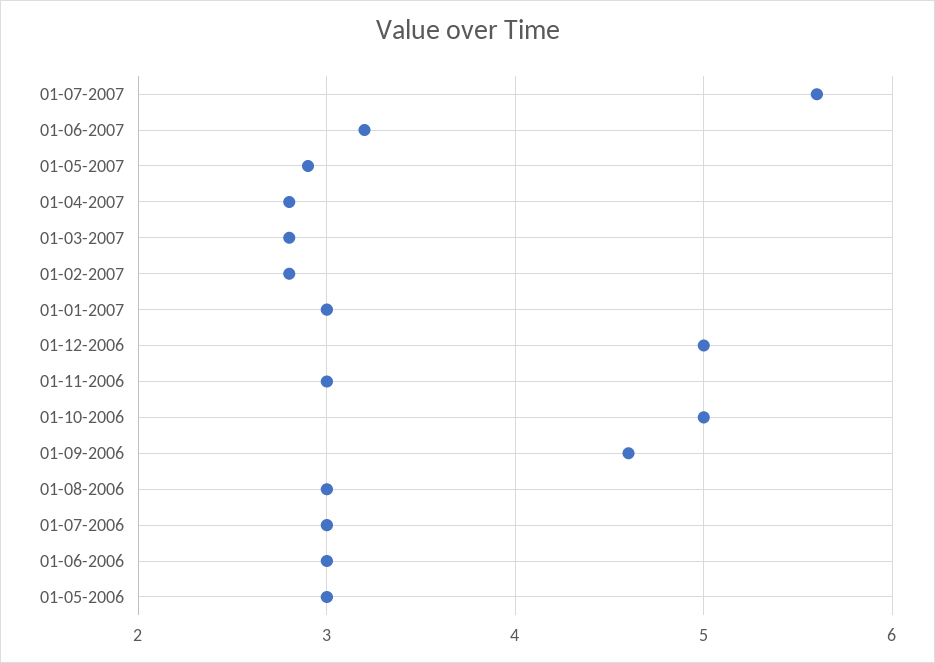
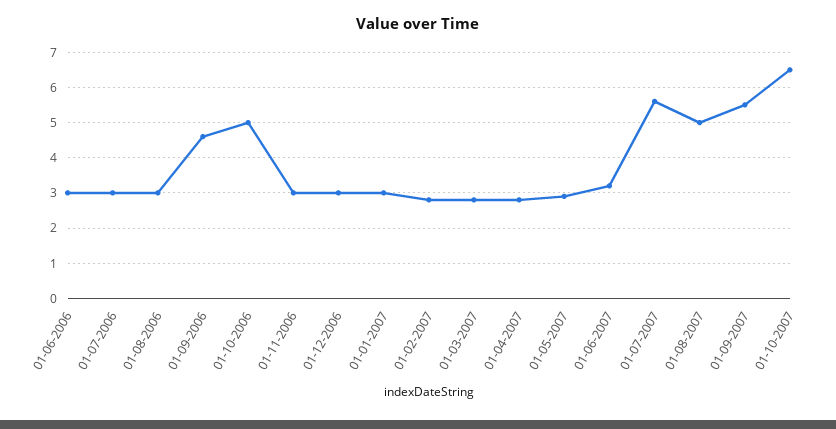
01-12-2006: 5 -> 3
01-05-2006: 3 -> none
01-08-2007: none -> 5
01-09-2007: none -> 5.5
01-10-2007: none -> 6.5

